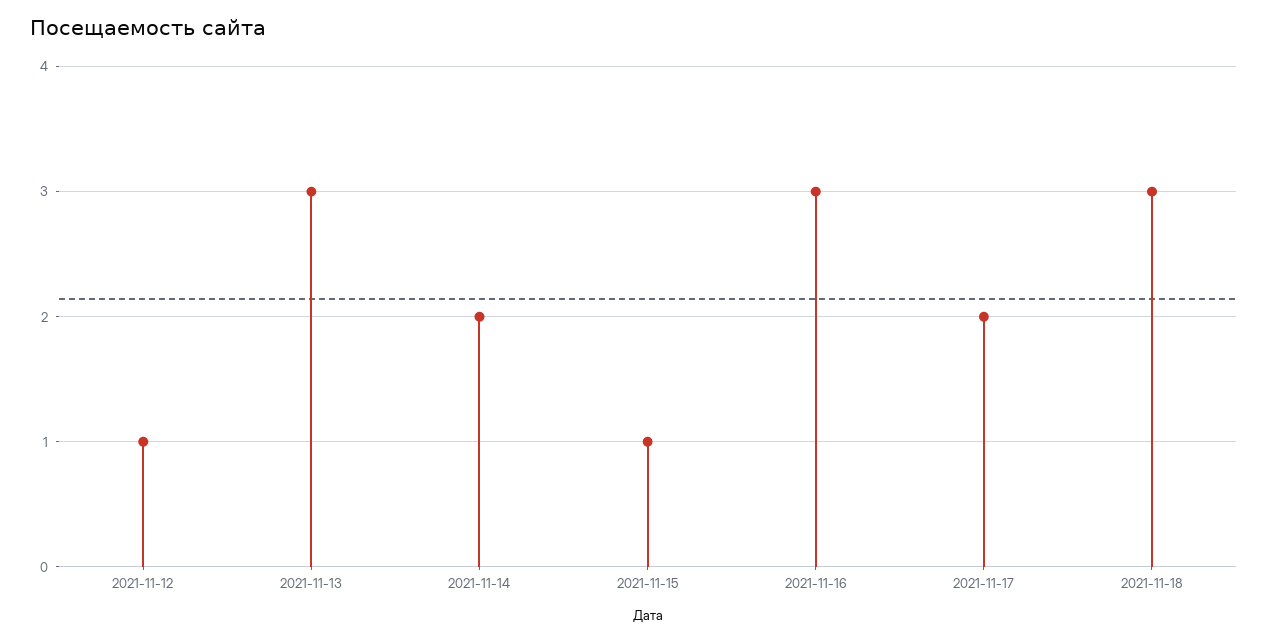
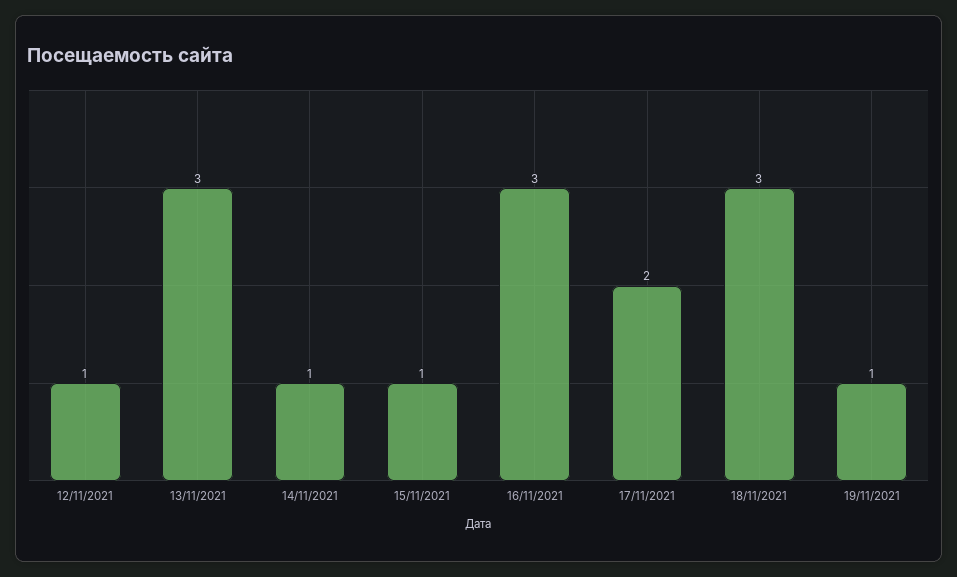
2021-11-14: 2 -> 1
19/11/2021: none -> 1

